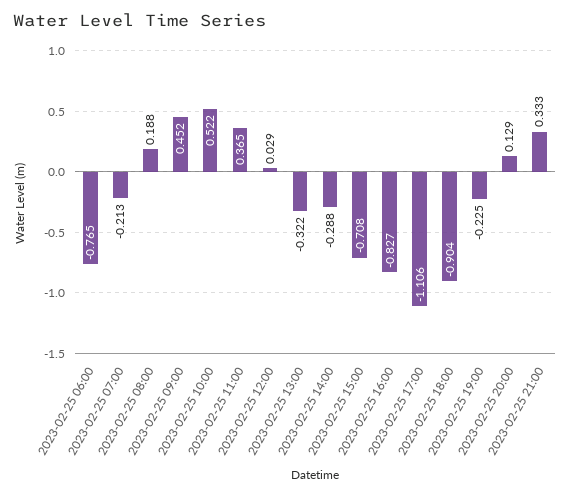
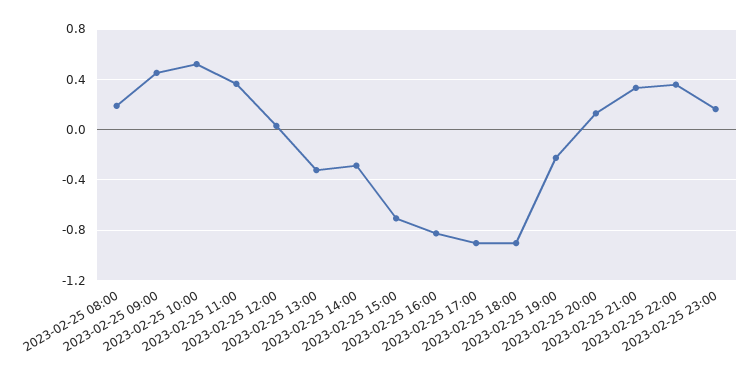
2023-02-25 06:00: -0.765 -> none
2023-02-25 07:00: -0.213 -> none
2023-02-25 17:00: -1.106 -> -0.9
2023-02-25 22:00: none -> 0.35
2023-02-25 23:00: none -> 0.15

